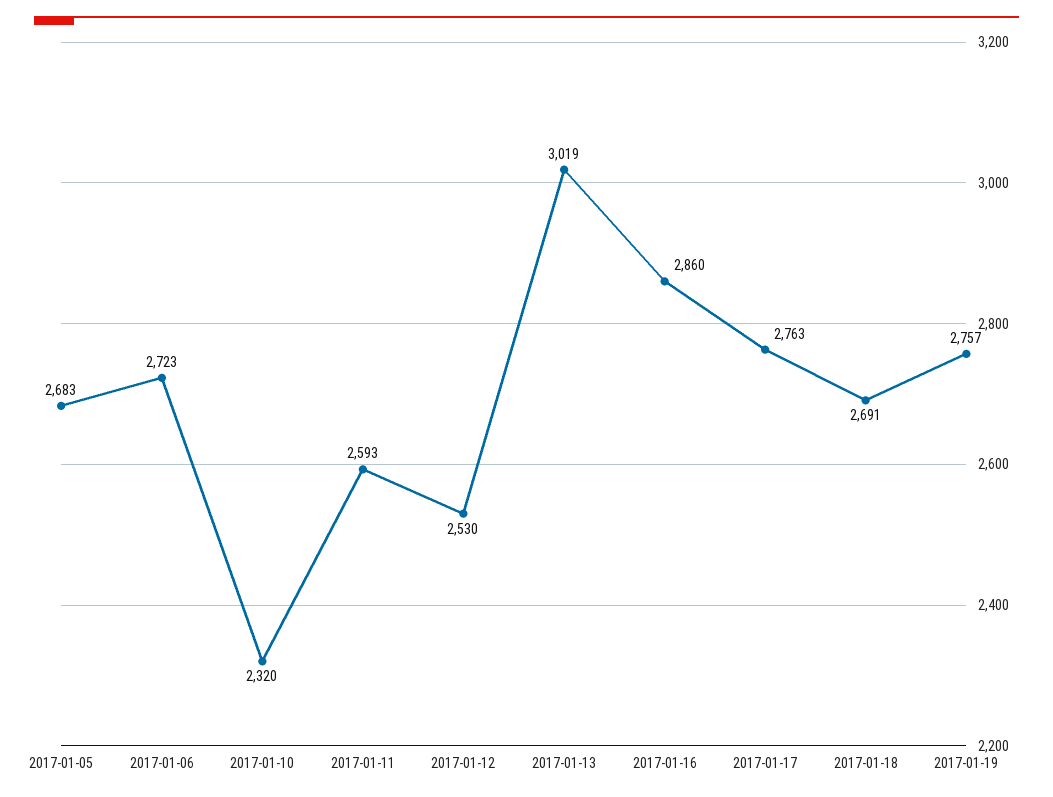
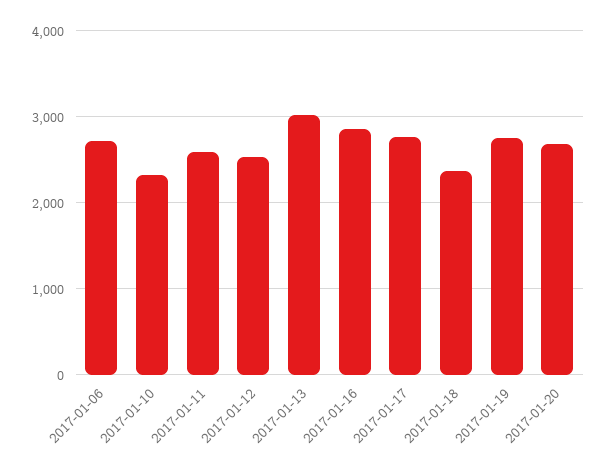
2017-01-05: 2683 -> none
2017-01-18: 2691 -> 2400
2017-01-20: none -> 2700

